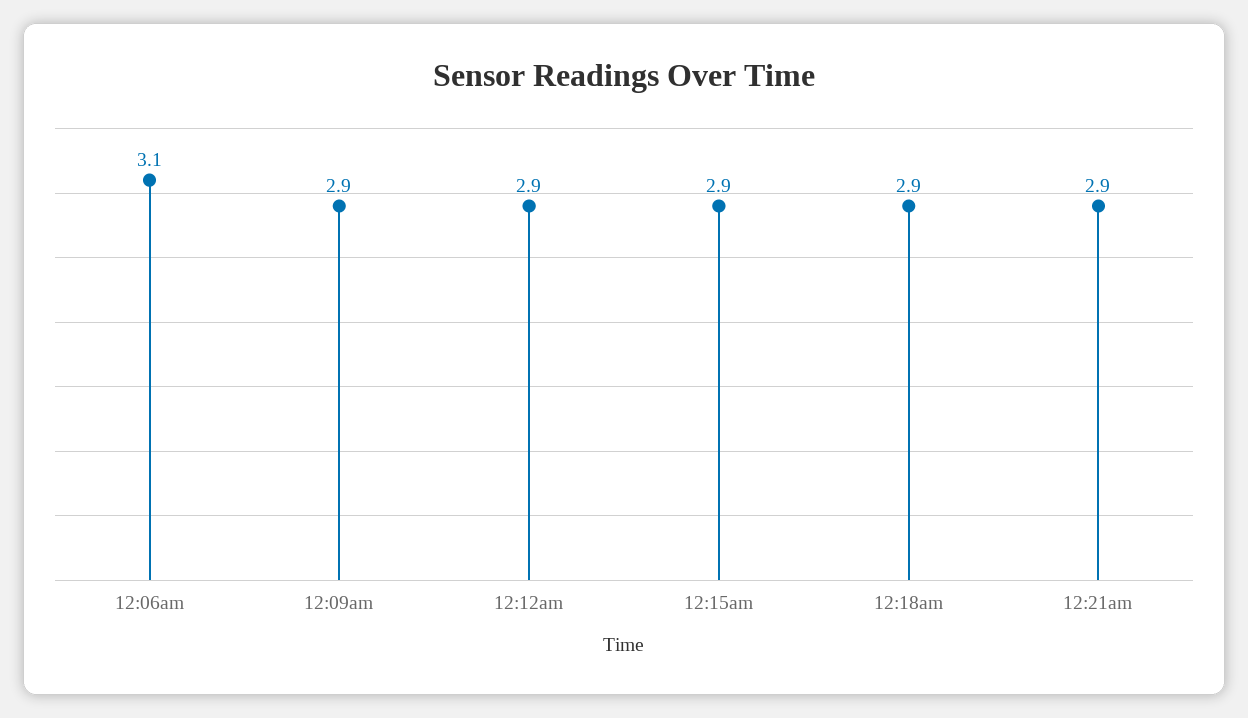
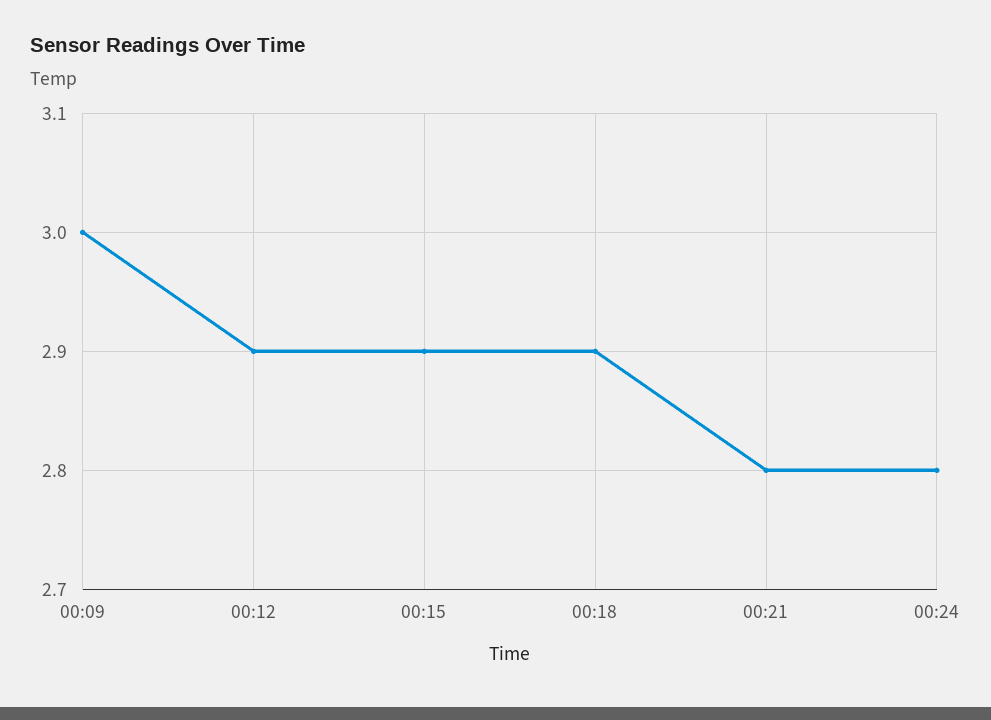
12:06am: 3.1 -> none
12:09am: 2.9 -> 3
12:21am: 2.9 -> 2.8
00:24: none -> 2.8

